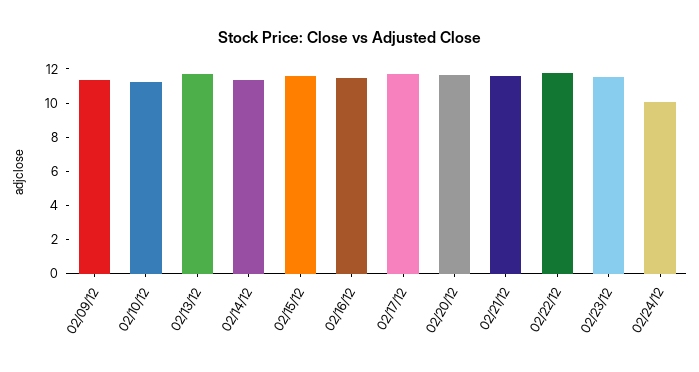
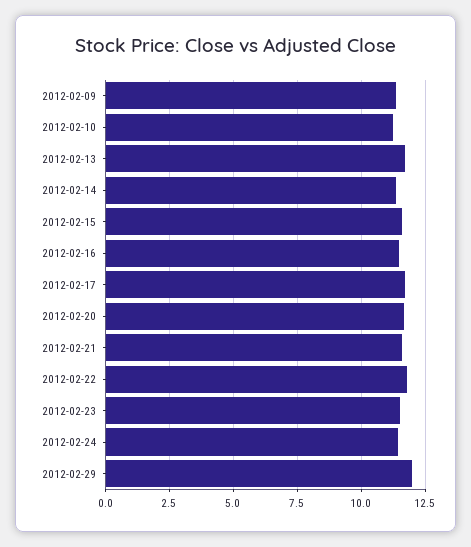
02/24/12: 10 -> 11.5
2012-02-29: none -> 12

